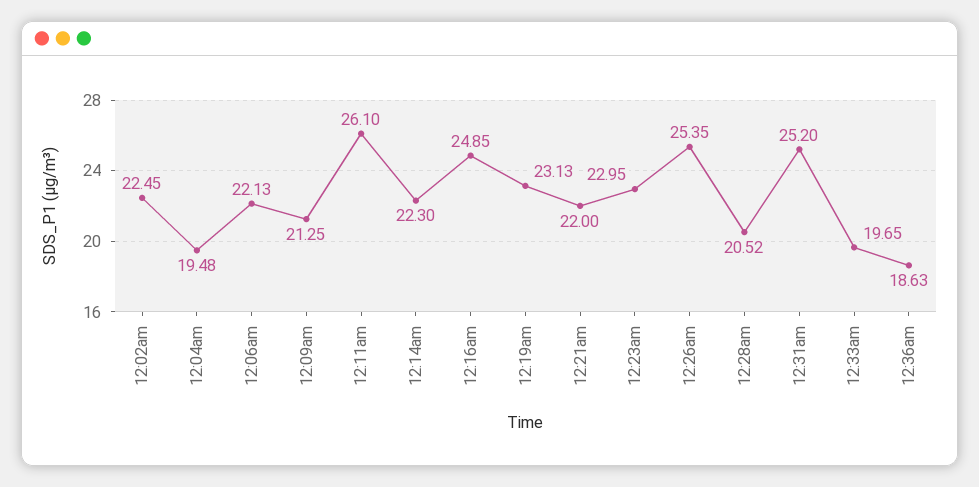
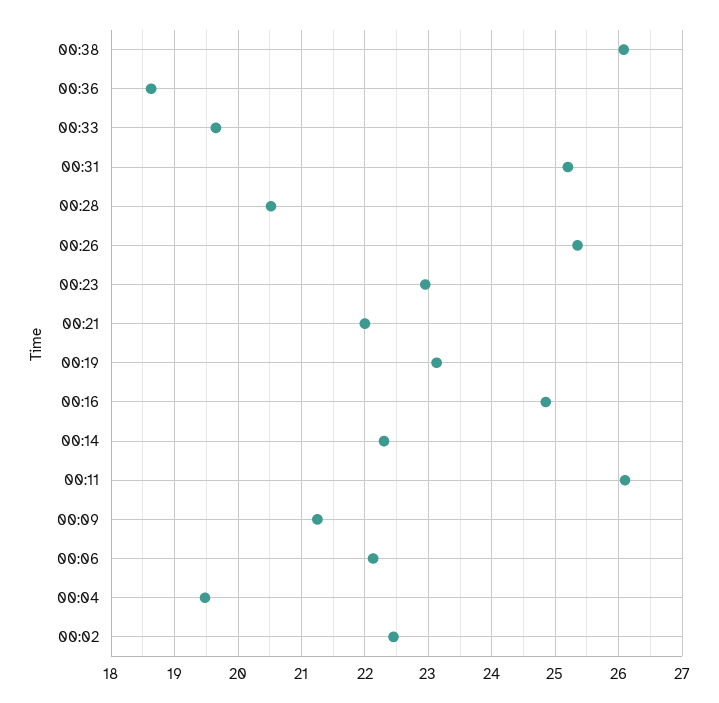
00:38: none -> 26.1

